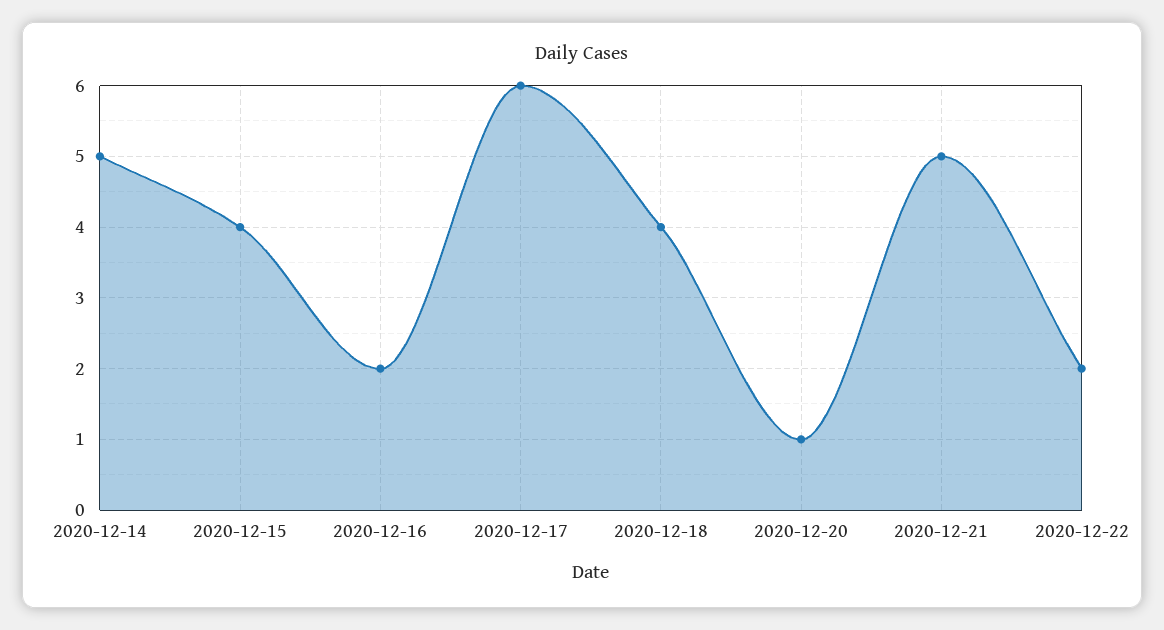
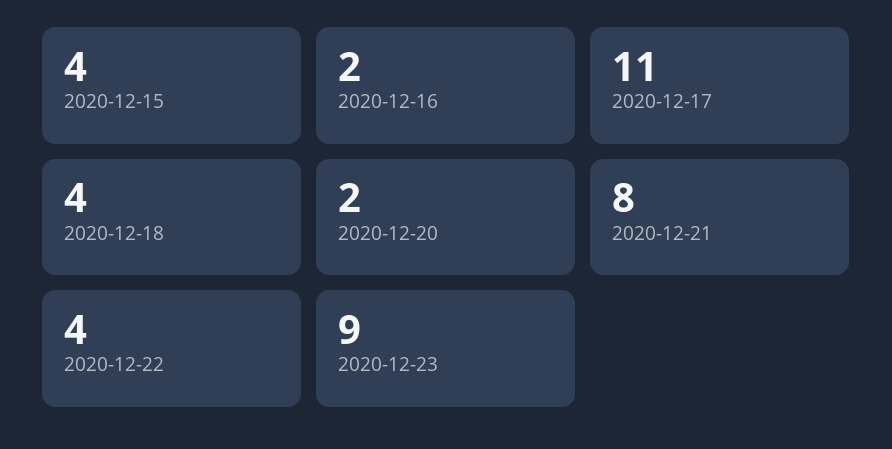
2020-12-14: 5 -> none
2020-12-17: 6 -> 11
2020-12-20: 1 -> 2
2020-12-21: 5 -> 8
2020-12-22: 2 -> 4
2020-12-23: none -> 9

